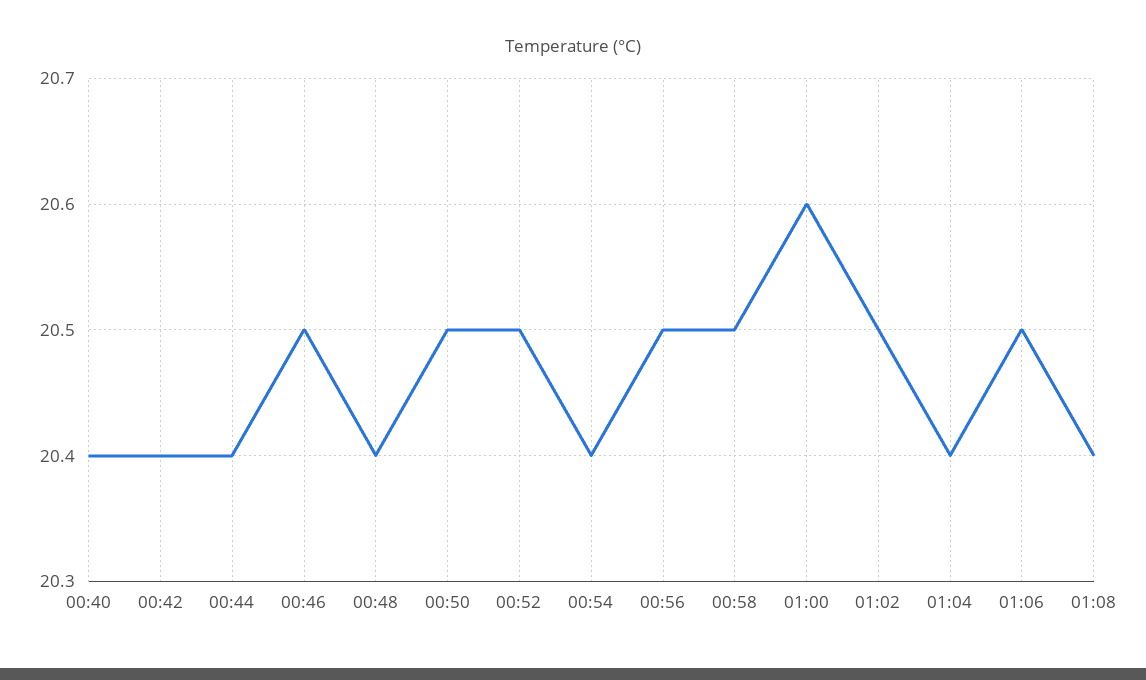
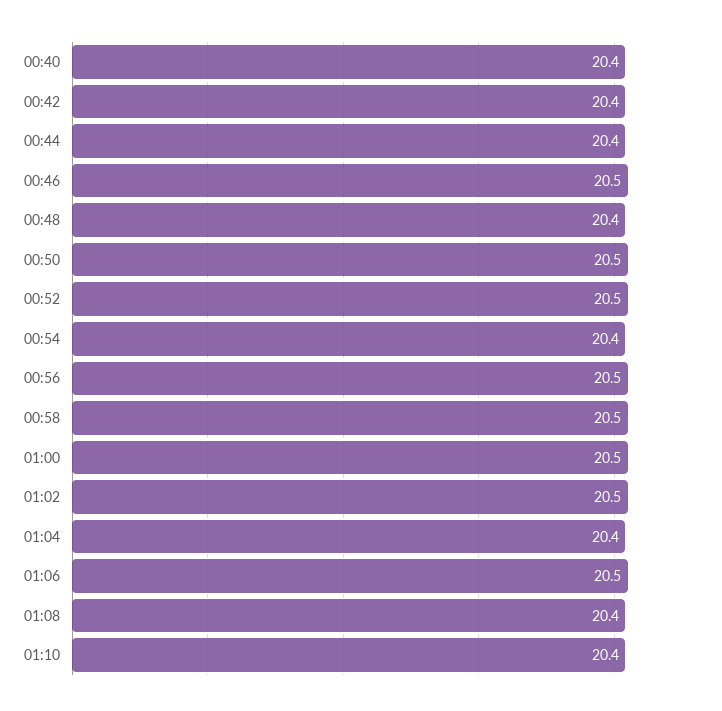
01:00: 20.6 -> 20.5
01:10: none -> 20.4

